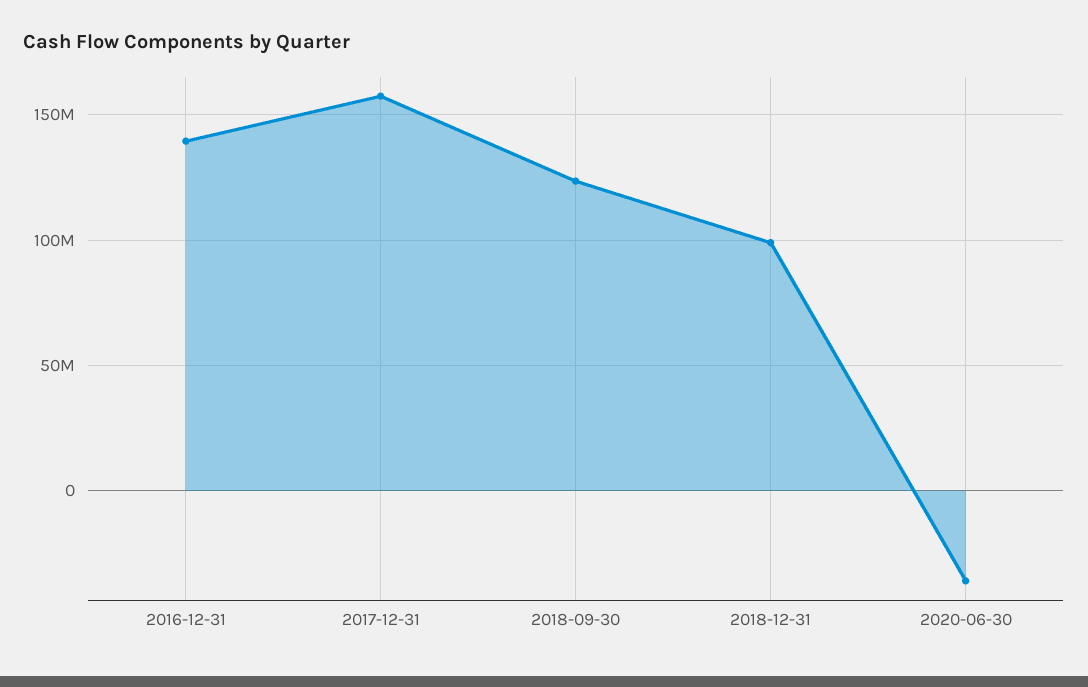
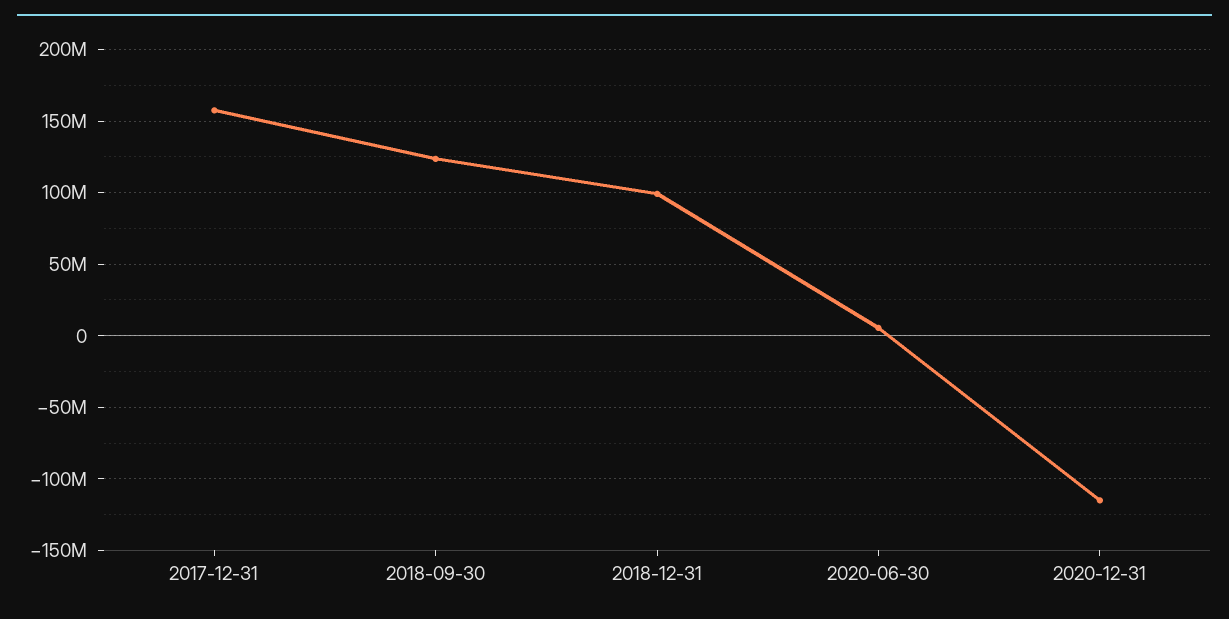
2016-12-31: 140000000 -> none
2020-06-30: -35000000 -> 5000000
2020-12-31: none -> -115000000

